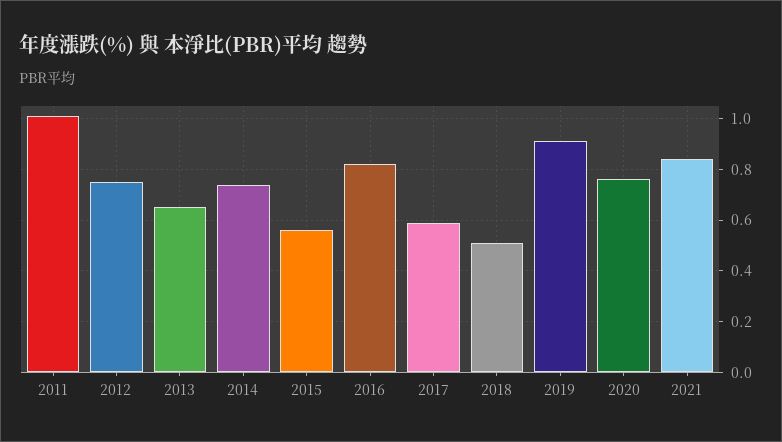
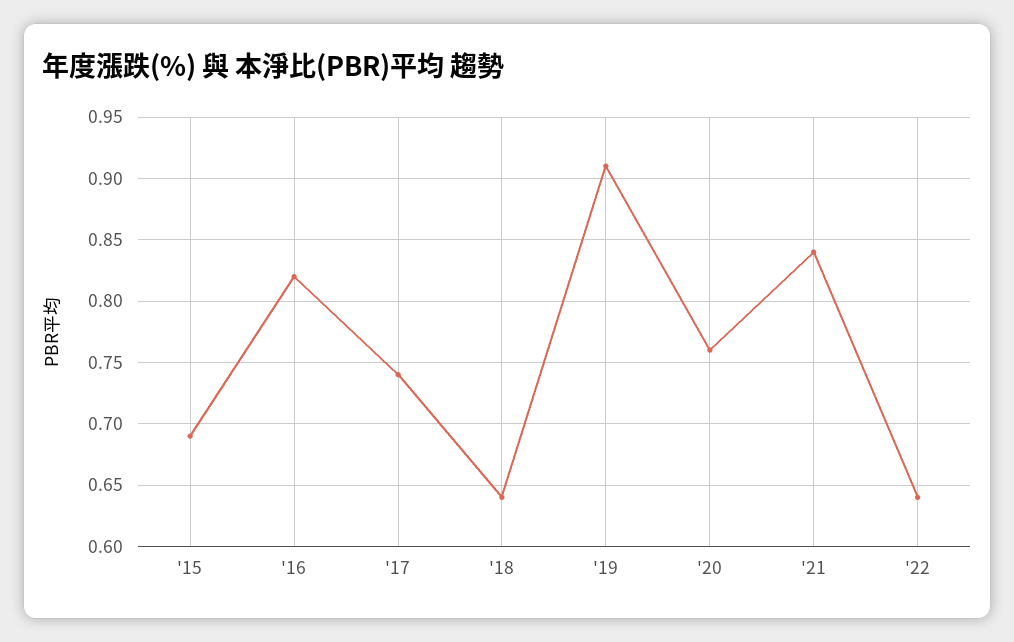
2011: 1 -> none
2012: 0.75 -> none
2013: 0.65 -> none
2014: 0.75 -> none
2015: 0.55 -> 0.69
2017: 0.6 -> 0.74
2018: 0.5 -> 0.64
'22: none -> 0.64

